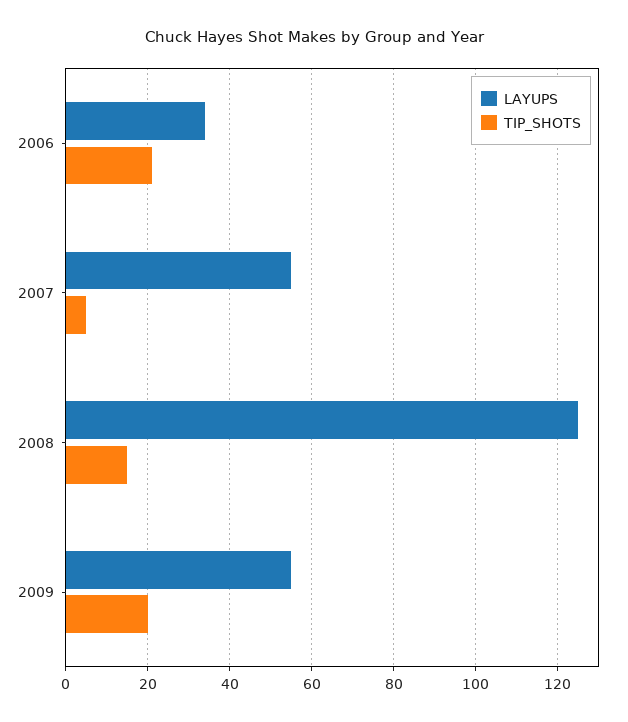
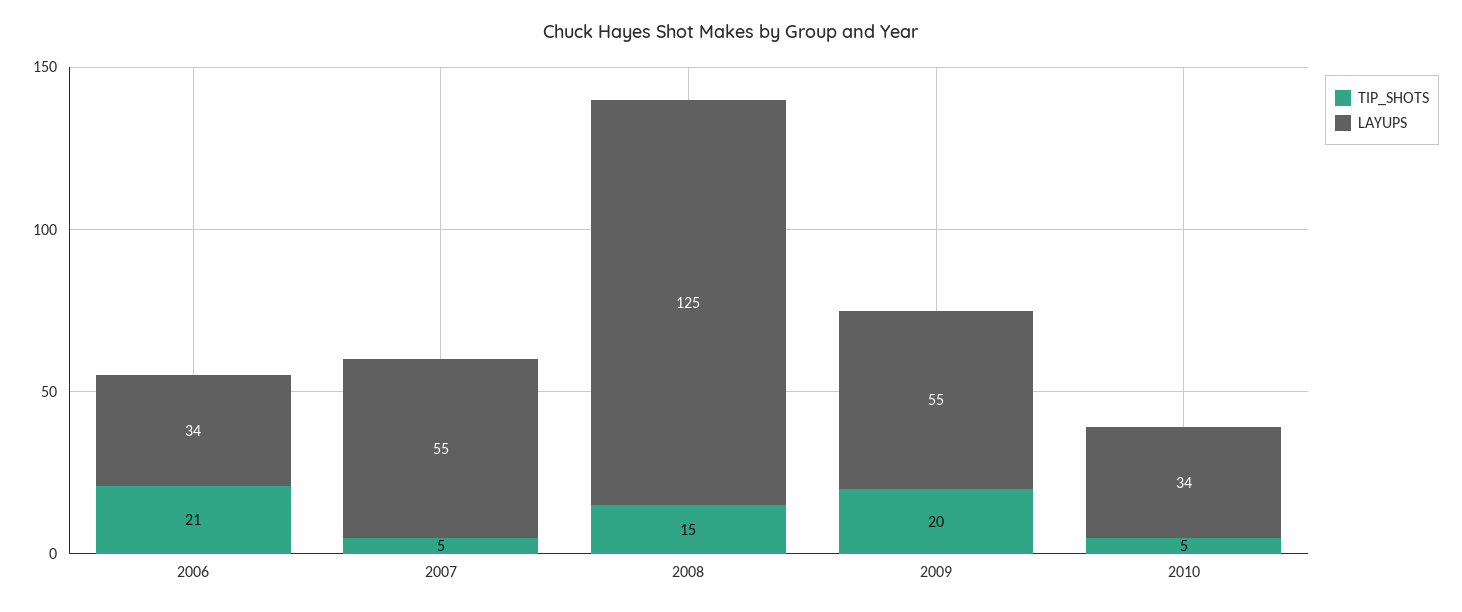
TIP_SHOTS, 2010: none -> 5
LAYUPS, 2010: none -> 34

